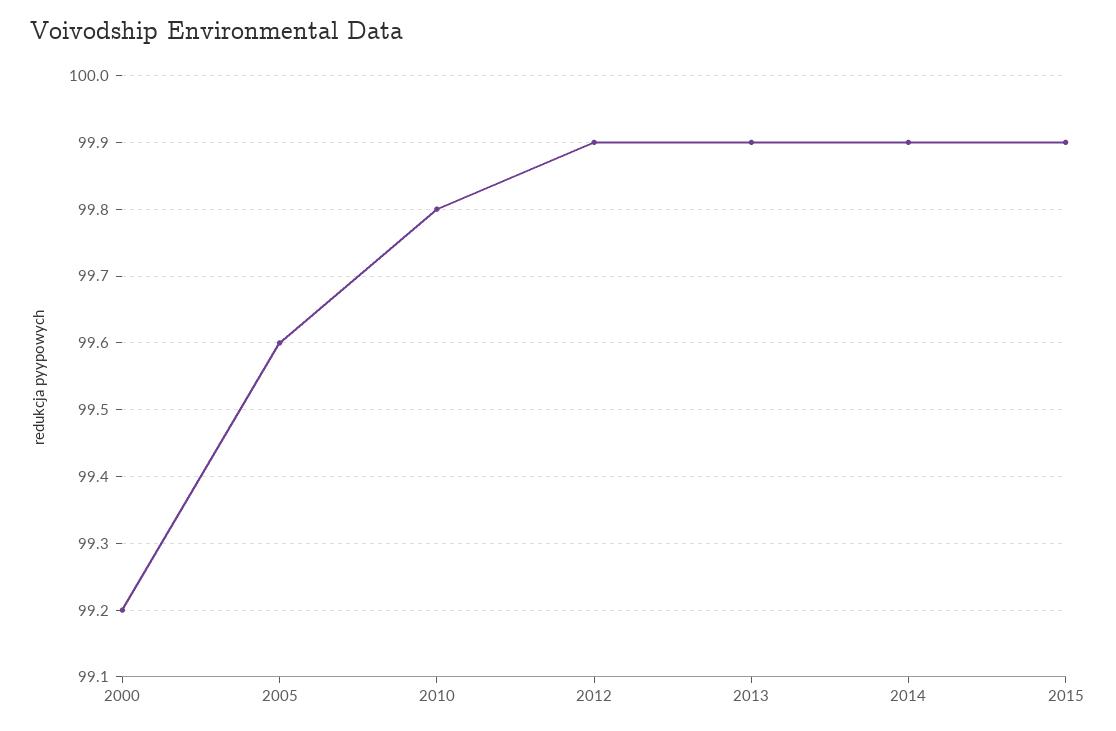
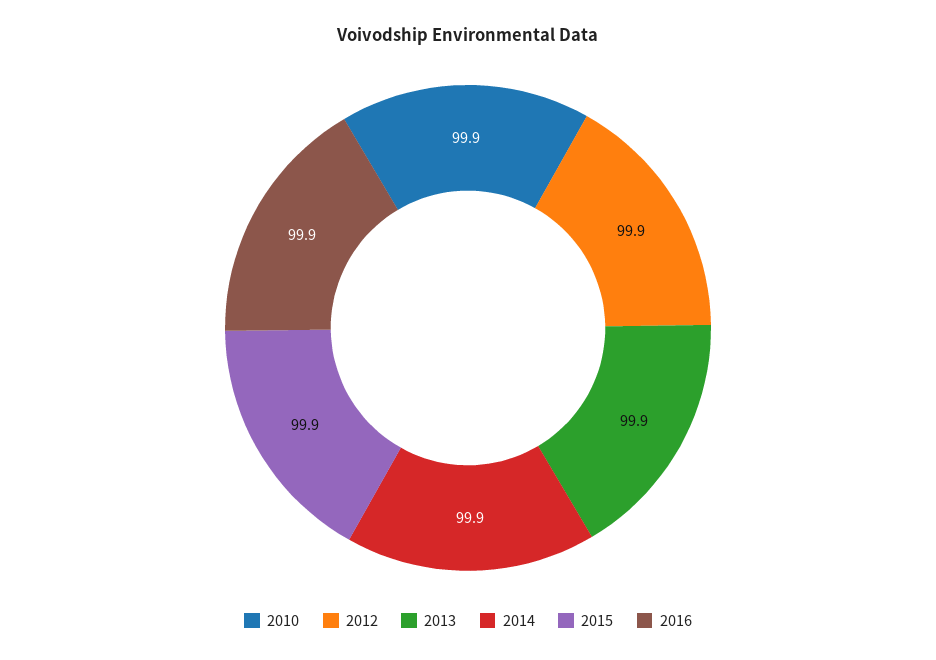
2000: 99.2 -> none
2005: 99.6 -> none
2010: 99.8 -> 99.9
2016: none -> 99.9

